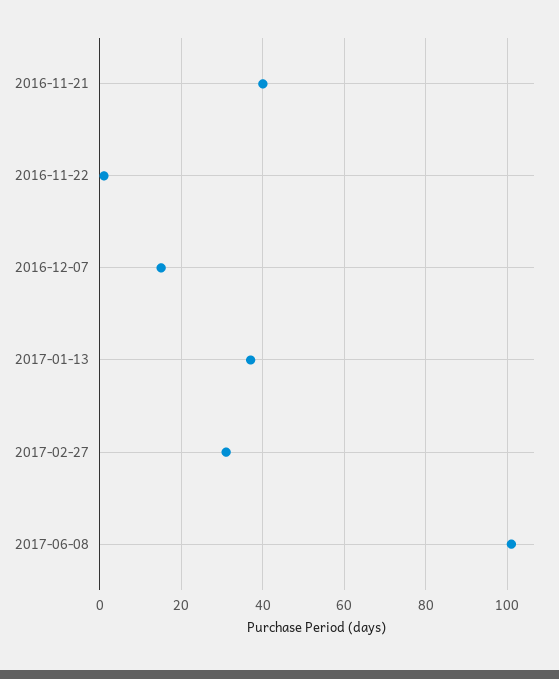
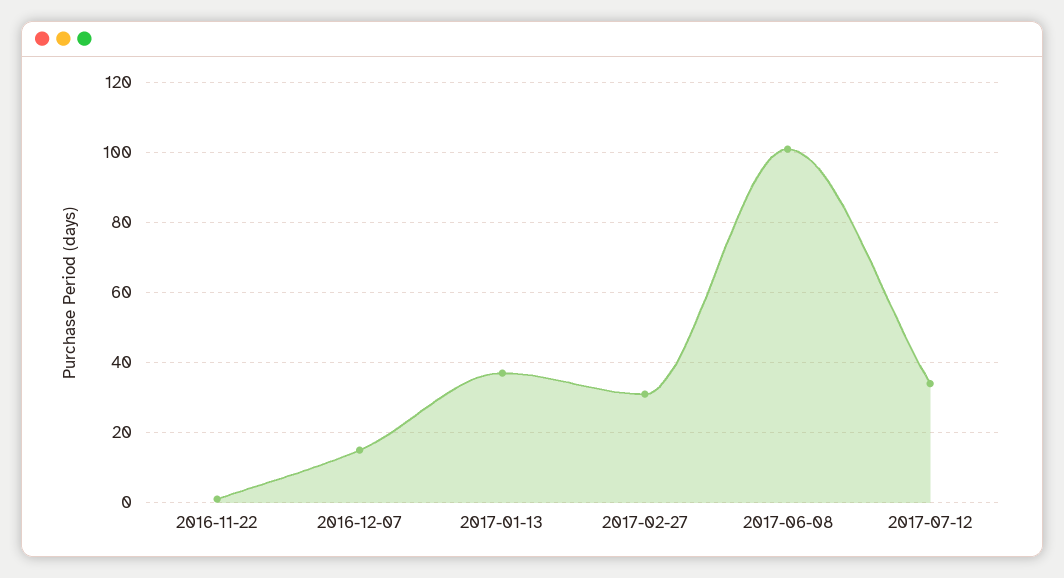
2016-11-21: 40 -> none
2017-07-12: none -> 35

